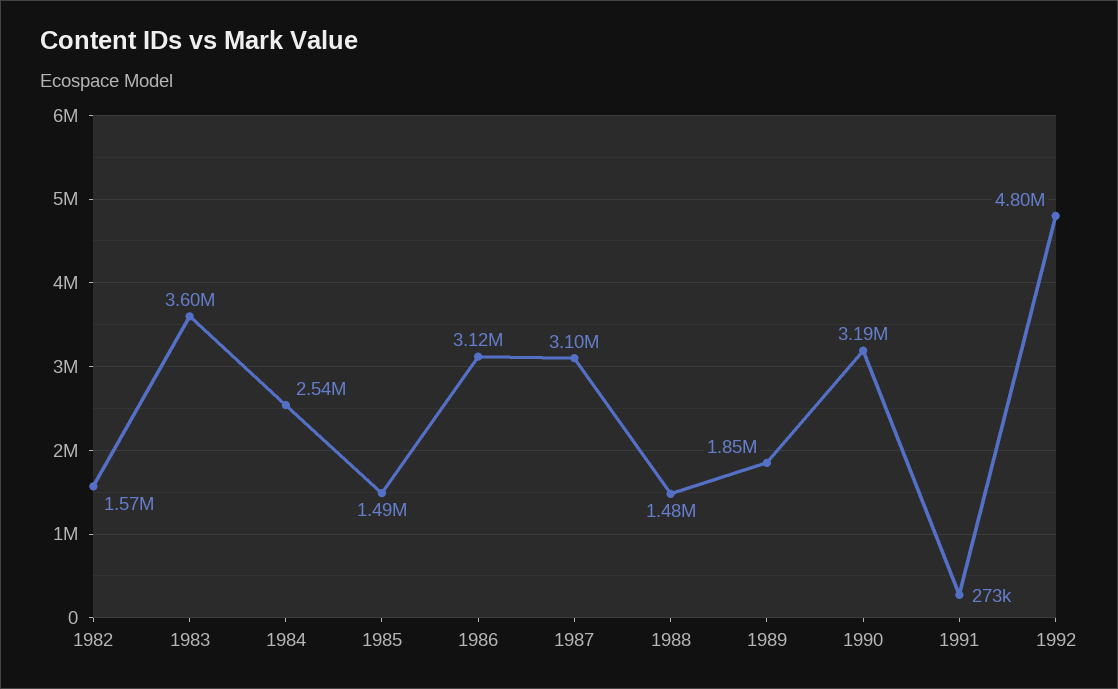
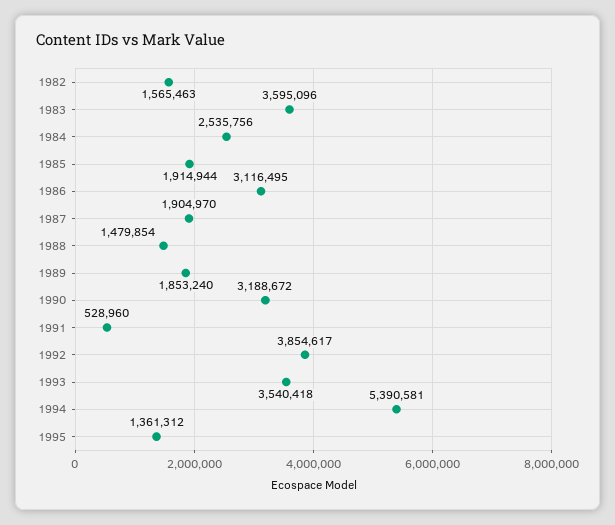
1985: 1490000 -> 1914944
1987: 3100000 -> 1904970
1991: 273000 -> 528960
1992: 4800000 -> 3854617
1993: none -> 3540418
1994: none -> 5390581
1995: none -> 1361312

